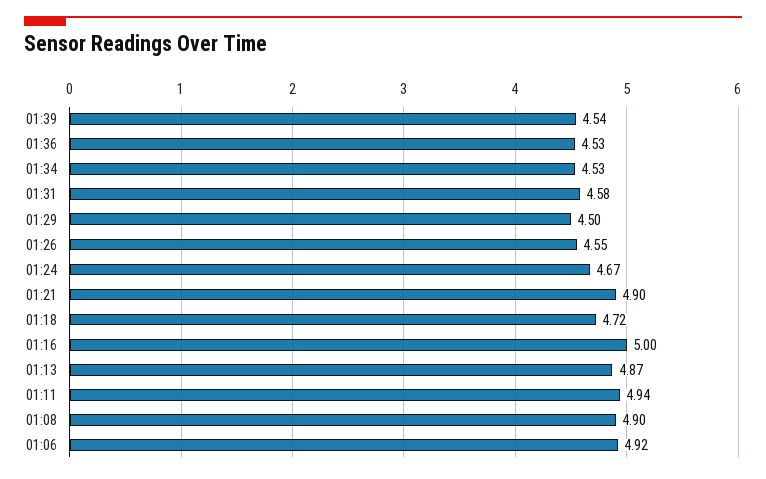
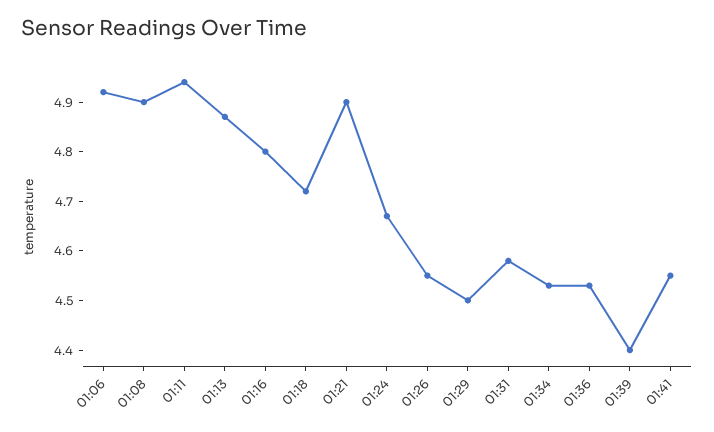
01:39: 4.54 -> 4.4
01:16: 5 -> 4.8
01:41: none -> 4.55

